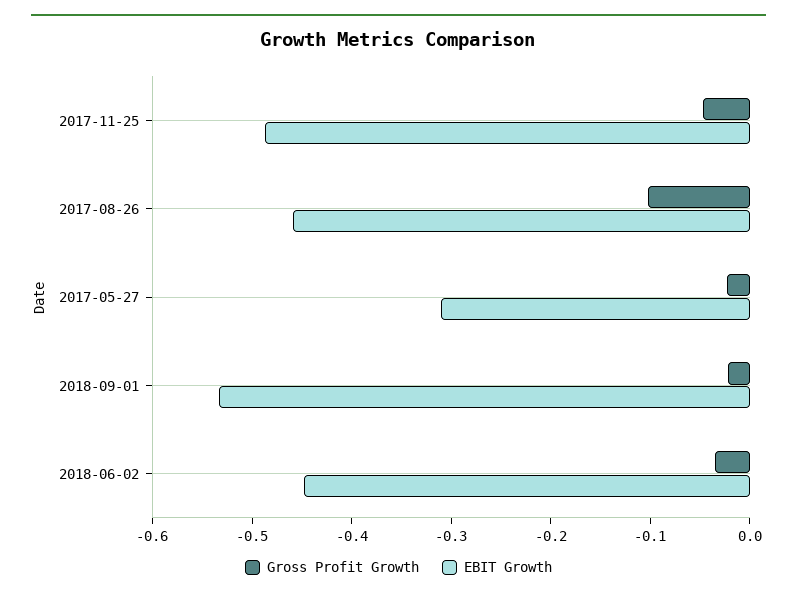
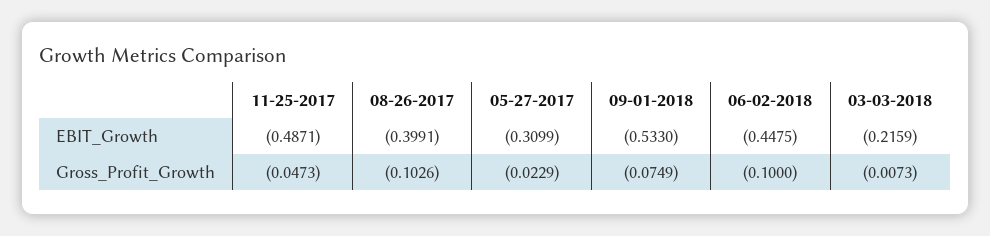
EBIT Growth, 2017-08-26: -0.46 -> -0.3991
Gross Profit Growth, 2018-09-01: -0.02 -> -0.0749
Gross Profit Growth, 2018-06-02: -0.04 -> -0.1
EBIT Growth, 03-03-2018: none -> -0.2159
Gross Profit Growth, 03-03-2018: none -> -0.0073

